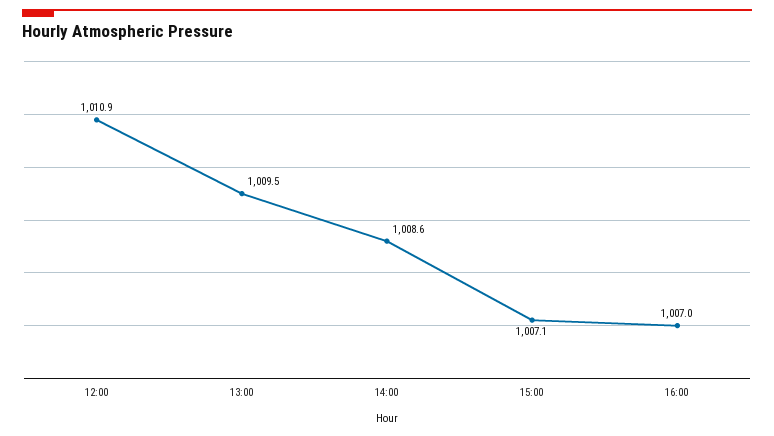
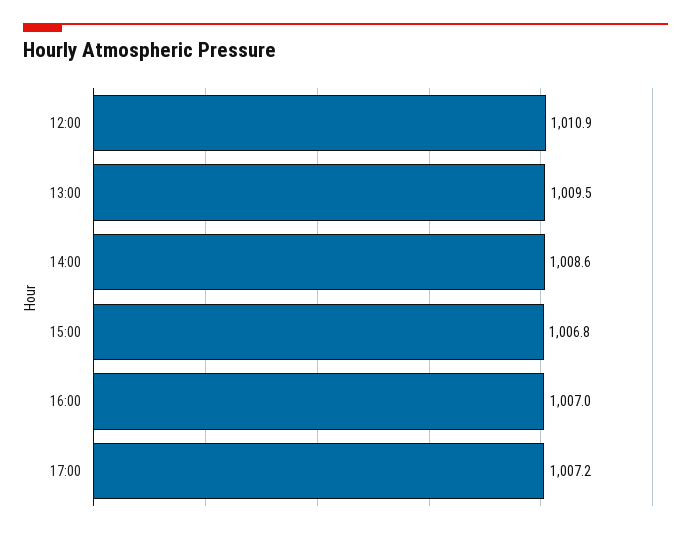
15:00: 1007.1 -> 1006.8
17:00: none -> 1007.2

